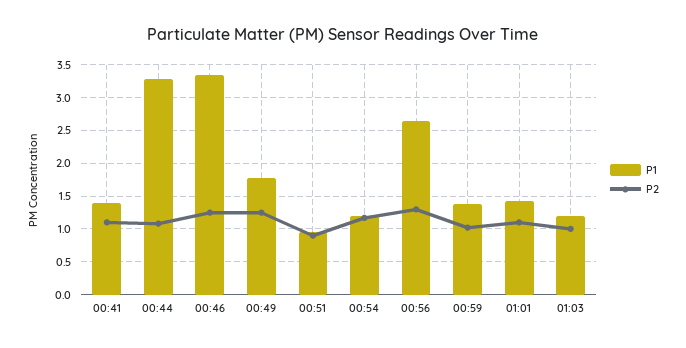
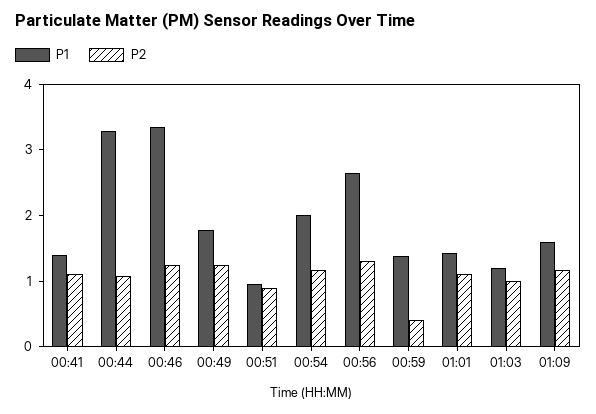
P1, 00:54: 1.2 -> 2
P2, 00:59: 1 -> 0.4
P1, 01:09: none -> 1.6
P2, 01:09: none -> 1.2

